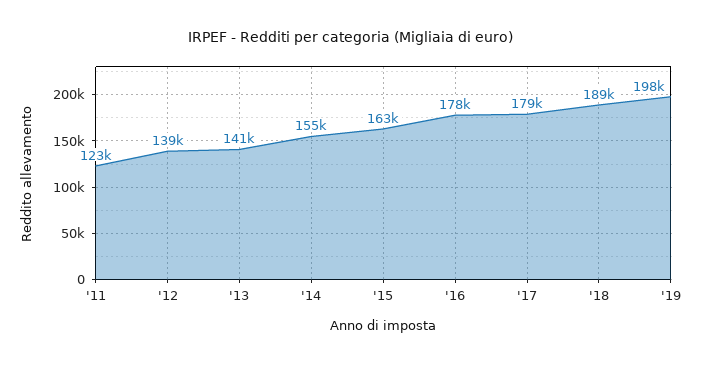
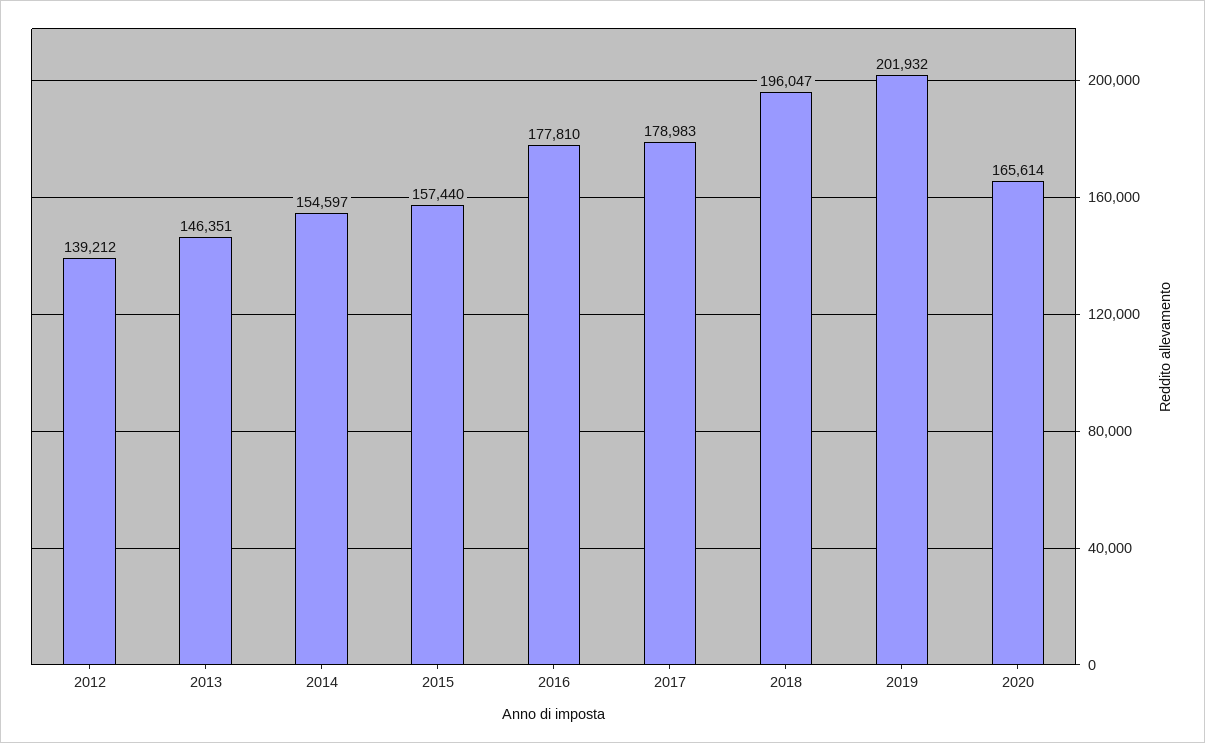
'11: 123000 -> none
'13: 141000 -> 146351
'15: 163000 -> 157440
'18: 189000 -> 196047
'19: 198000 -> 201932
2020: none -> 165614

